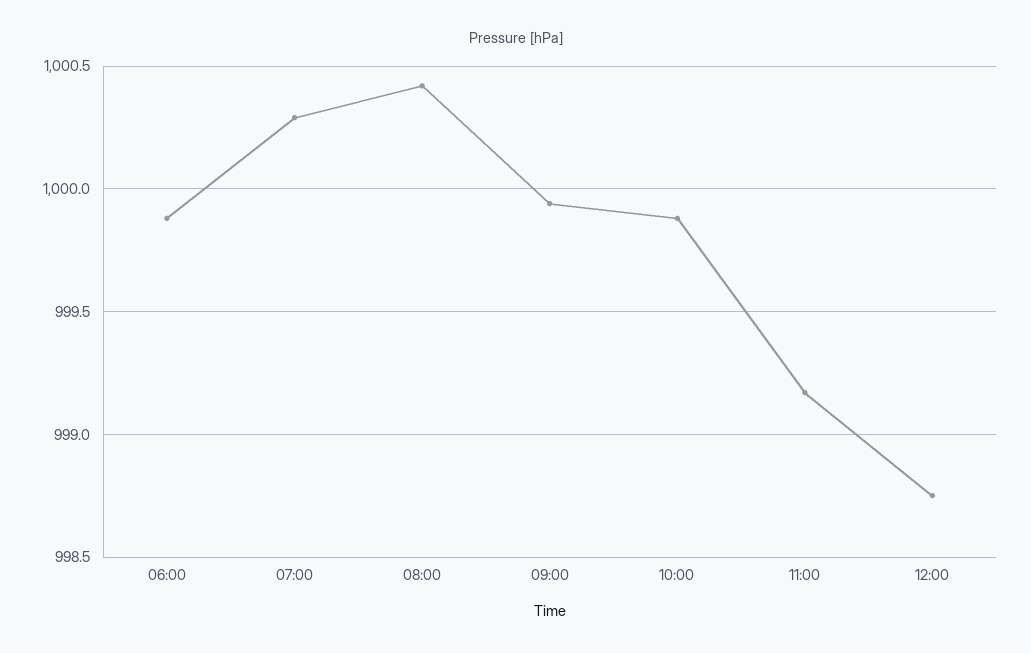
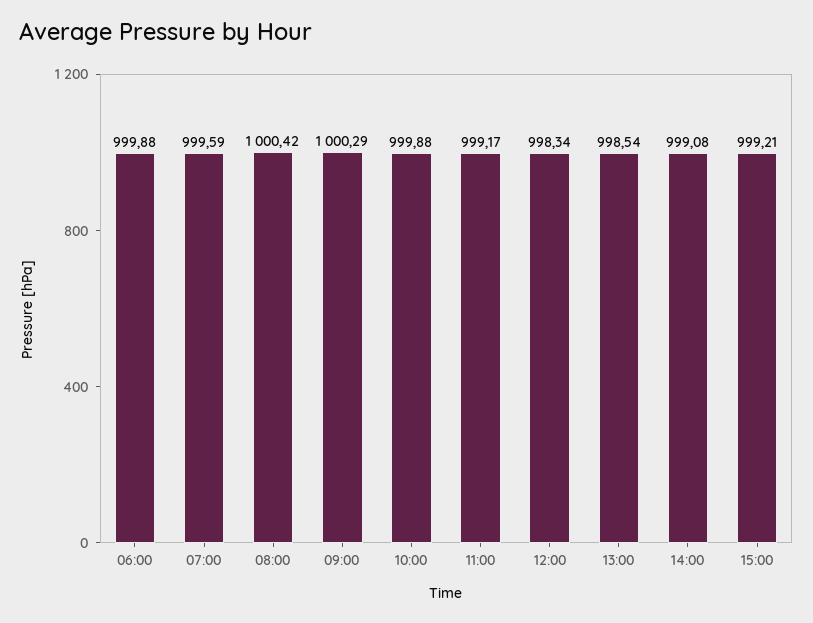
07:00: 1000.3 -> 999.59
09:00: 999.95 -> 1000.29
12:00: 998.75 -> 998.34
13:00: none -> 998.54
14:00: none -> 999.08
15:00: none -> 999.21

